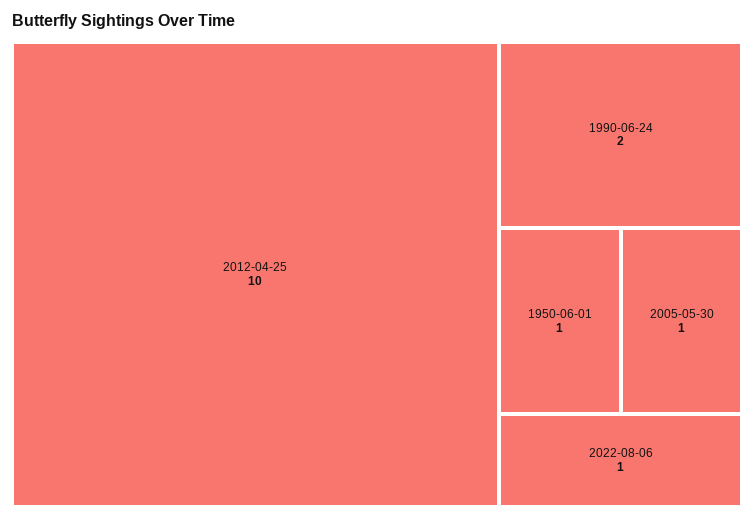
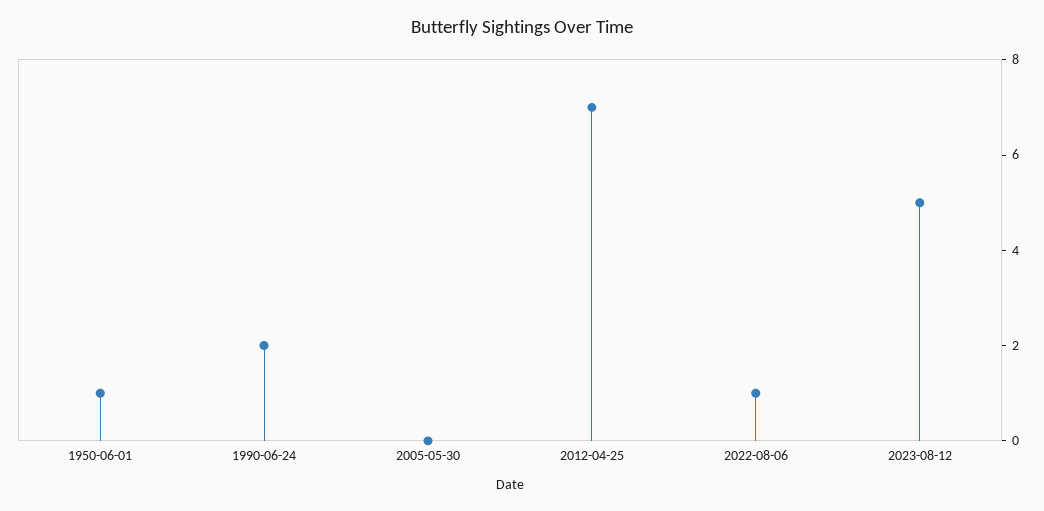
2012-04-25: 10 -> 7
2005-05-30: 1 -> 0
2023-08-12: none -> 5

